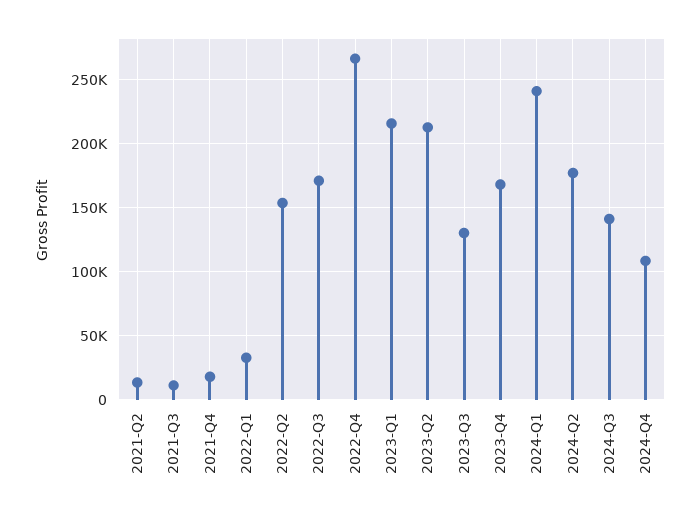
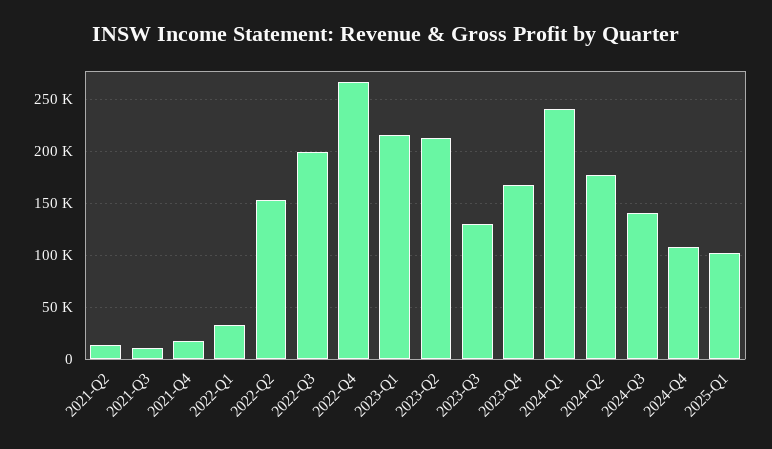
2022-Q3: 170000 -> 200000
2025-Q1: none -> 100000

